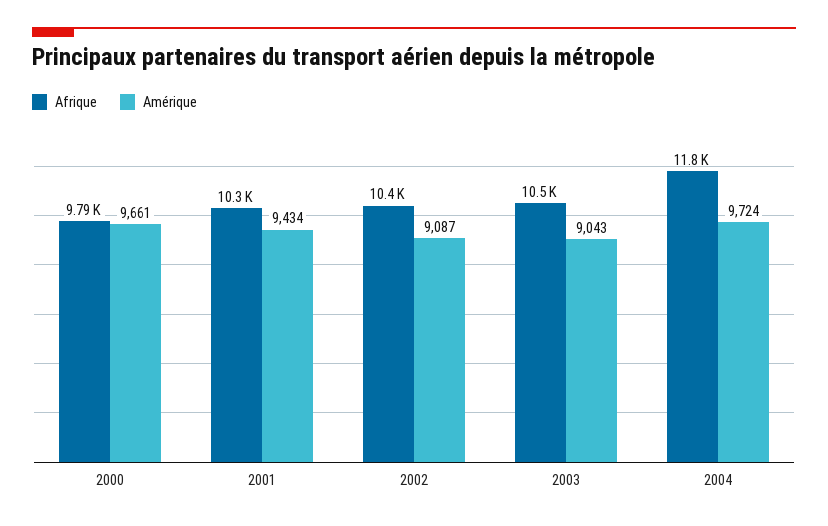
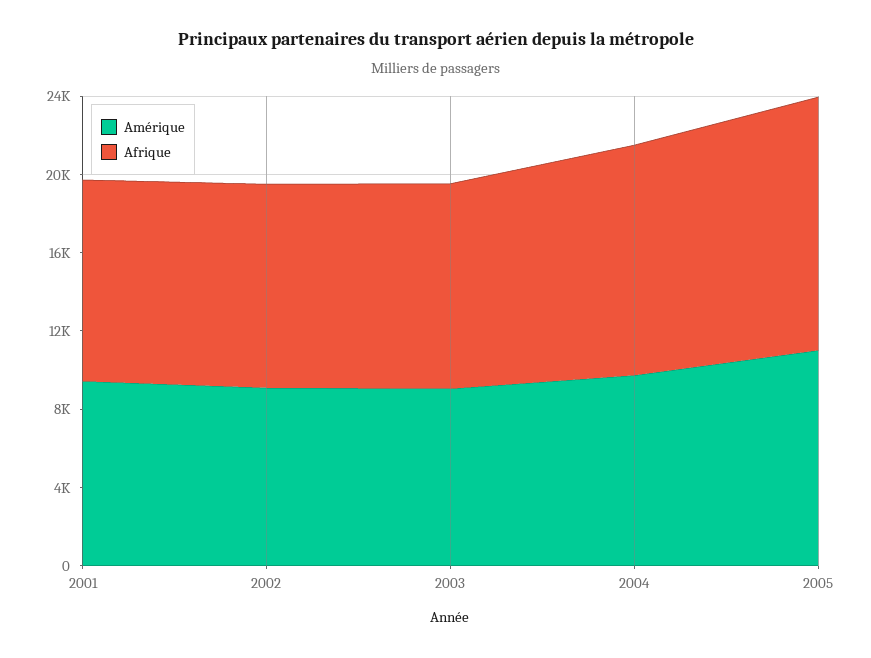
Afrique, 2000: 9790 -> none
Amérique, 2000: 9661 -> none
Amérique, 2005: none -> 11000
Afrique, 2005: none -> 13000

